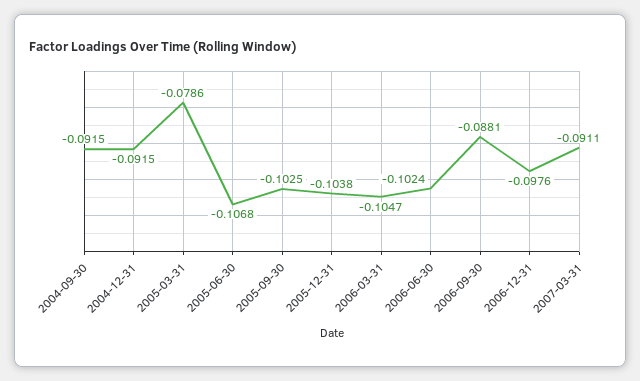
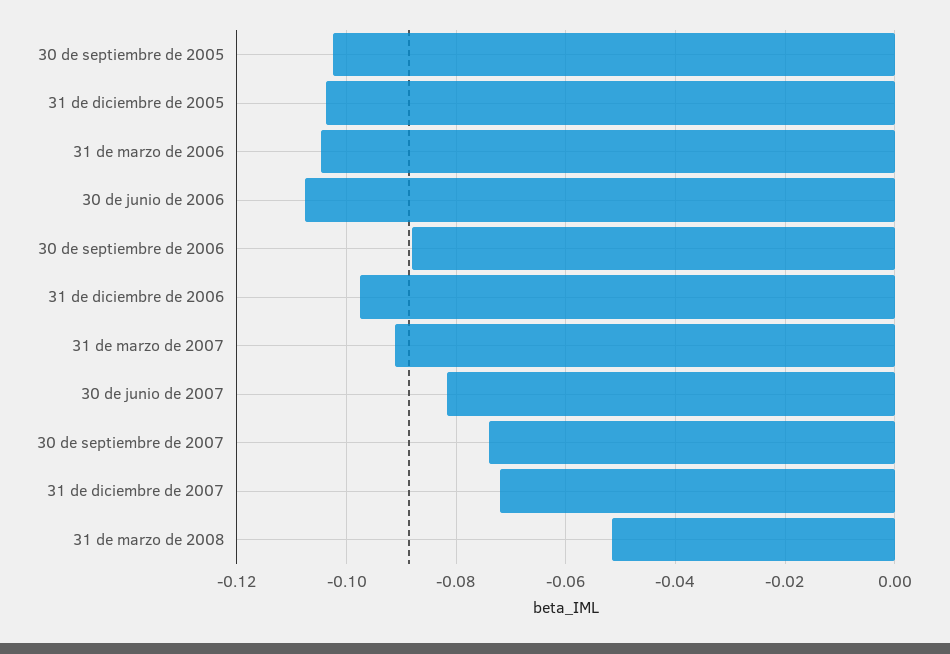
2004-09-30: -0.0915 -> none
2004-12-31: -0.0915 -> none
2005-03-31: -0.0786 -> none
2005-06-30: -0.1068 -> none
2006-06-30: -0.1024 -> -0.108
30 de junio de 2007: none -> -0.082
30 de septiembre de 2007: none -> -0.074
31 de diciembre de 2007: none -> -0.072
31 de marzo de 2008: none -> -0.052

